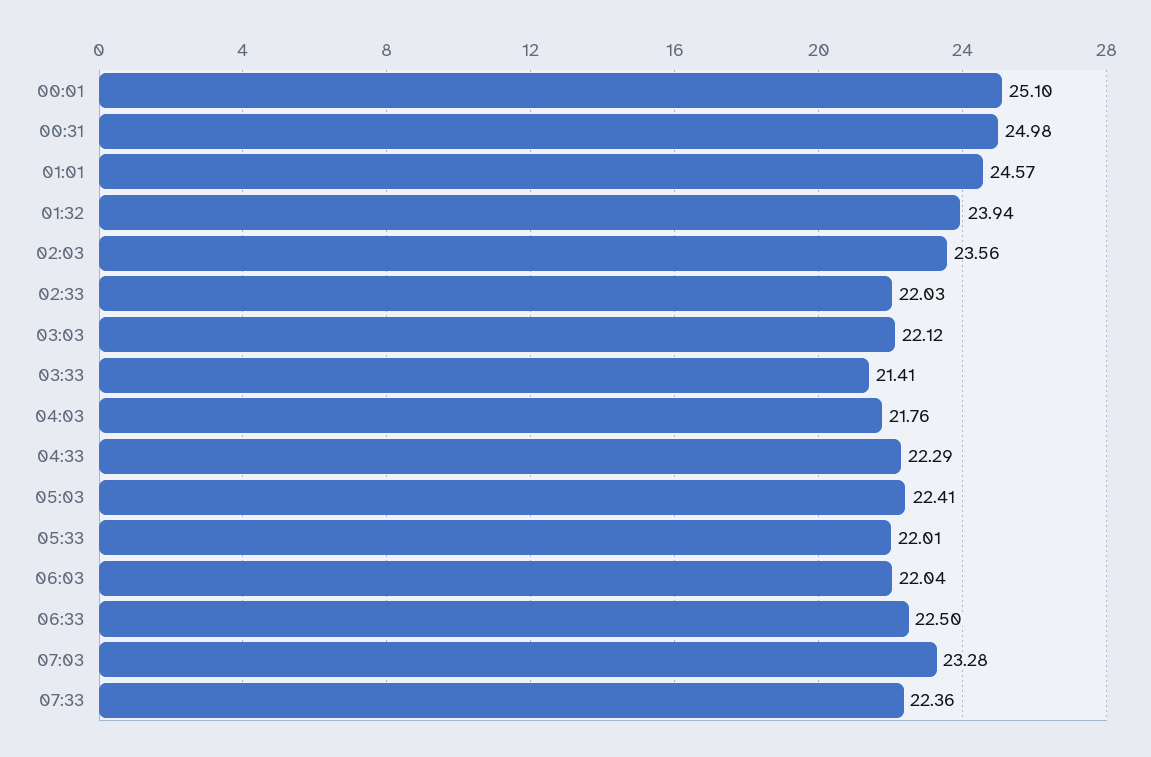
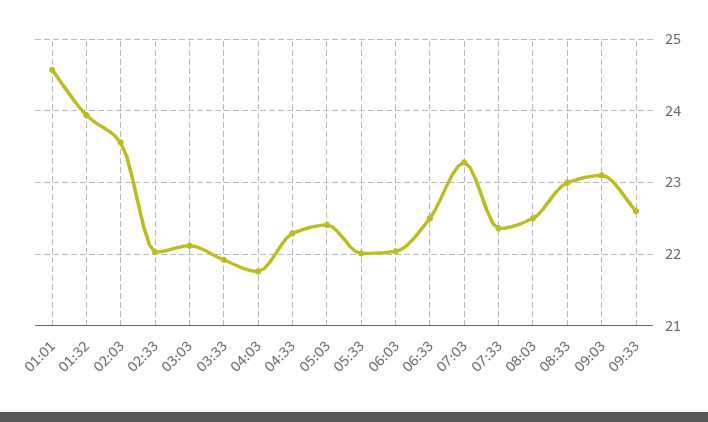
00:01: 25.1 -> none
00:31: 24.98 -> none
03:33: 21.41 -> 21.9
08:03: none -> 22.5
08:33: none -> 23
09:03: none -> 23.1
09:33: none -> 22.6

